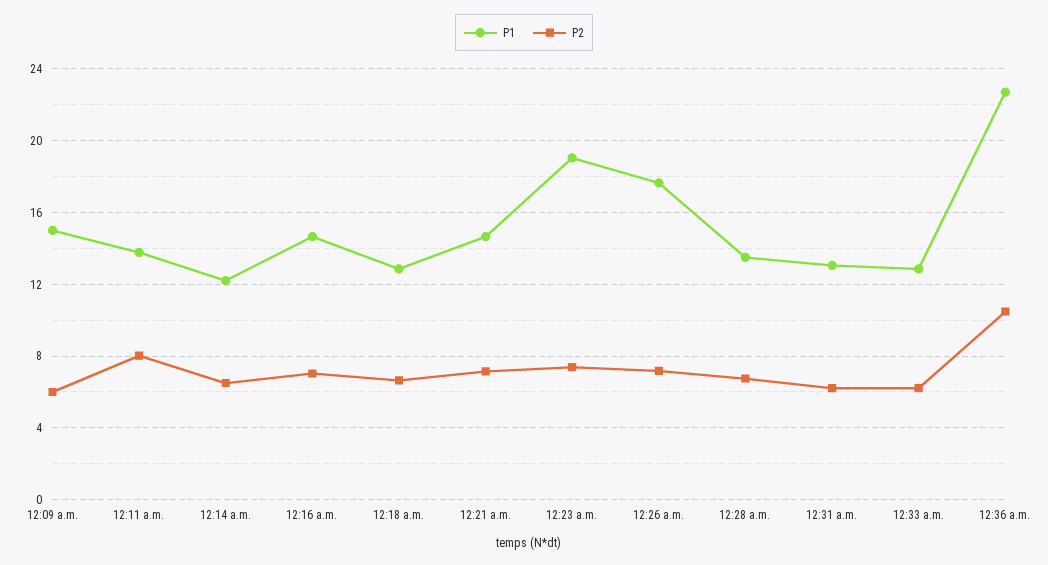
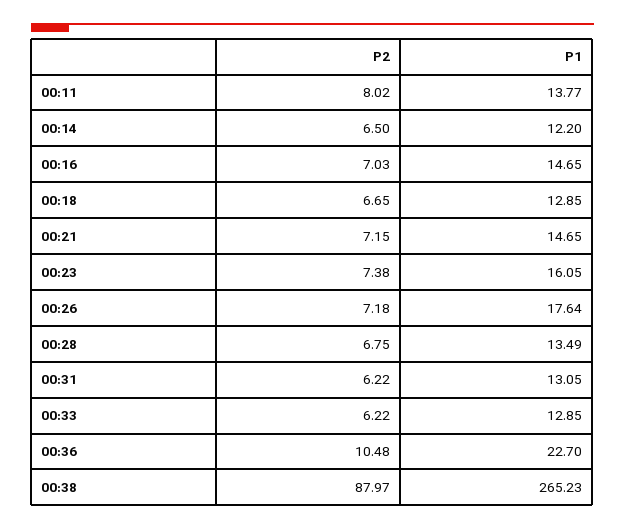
P1, 12:09 a.m.: 15 -> none
P2, 12:09 a.m.: 6 -> none
P1, 12:23 a.m.: 19 -> 16.05
P2, 00:38: none -> 87.97
P1, 00:38: none -> 265.23

